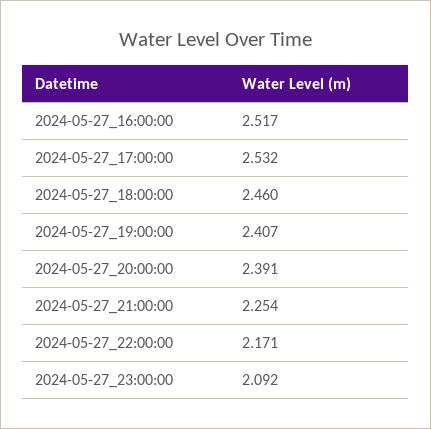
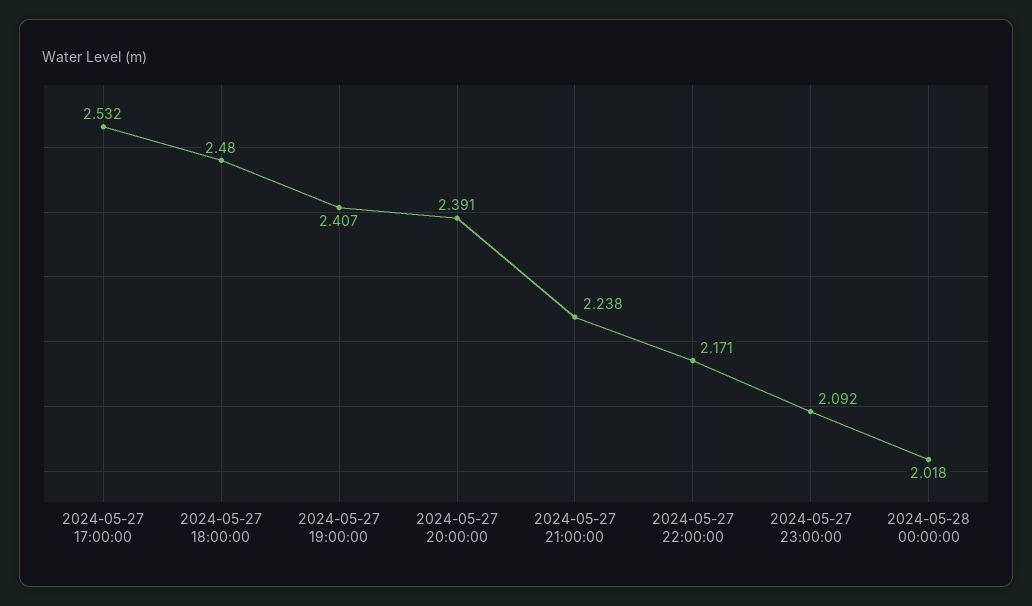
2024-05-27_16:00:00: 2.517 -> none
2024-05-27_18:00:00: 2.46 -> 2.48
2024-05-27_21:00:00: 2.254 -> 2.238
2024-05-28 00:00:00: none -> 2.018

